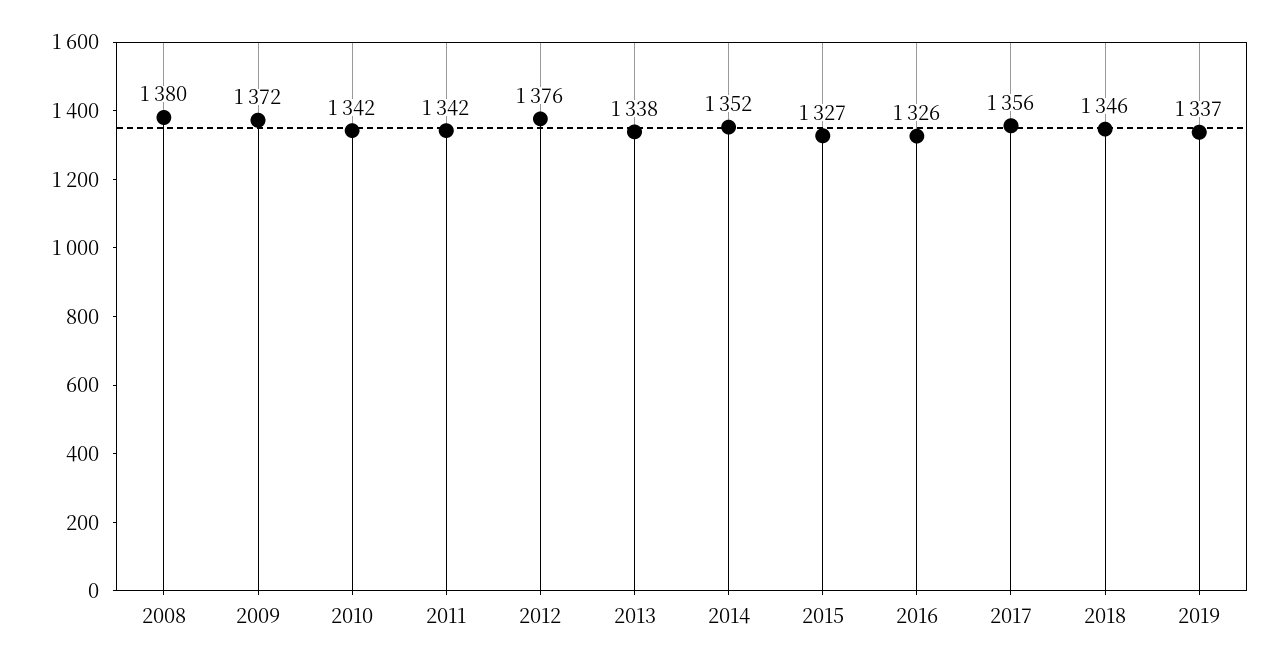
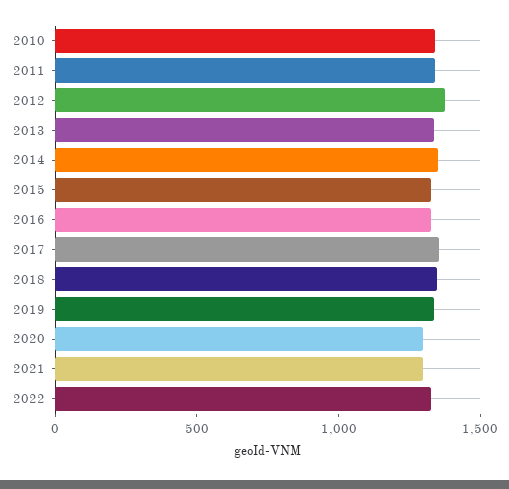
2008: 1380 -> none
2009: 1372 -> none
2020: none -> 1300
2021: none -> 1300
2022: none -> 1300

